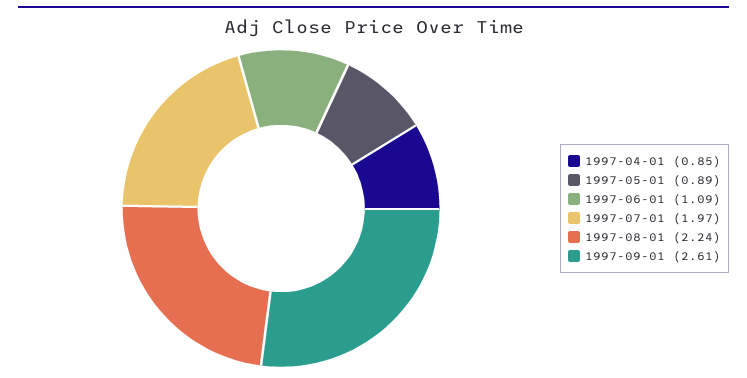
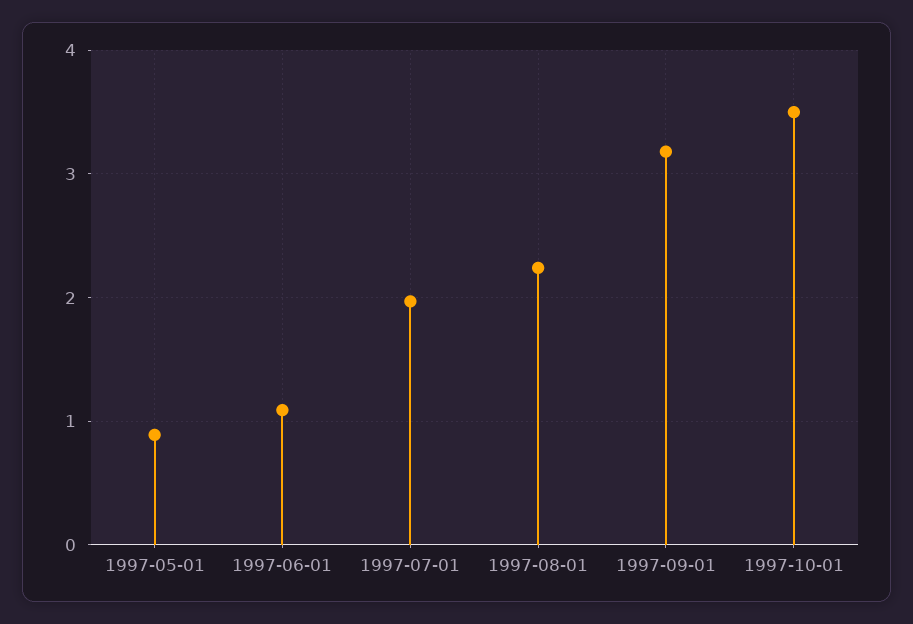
1997-04-01: 0.85 -> none
1997-09-01: 2.61 -> 3.2
1997-10-01: none -> 3.5

